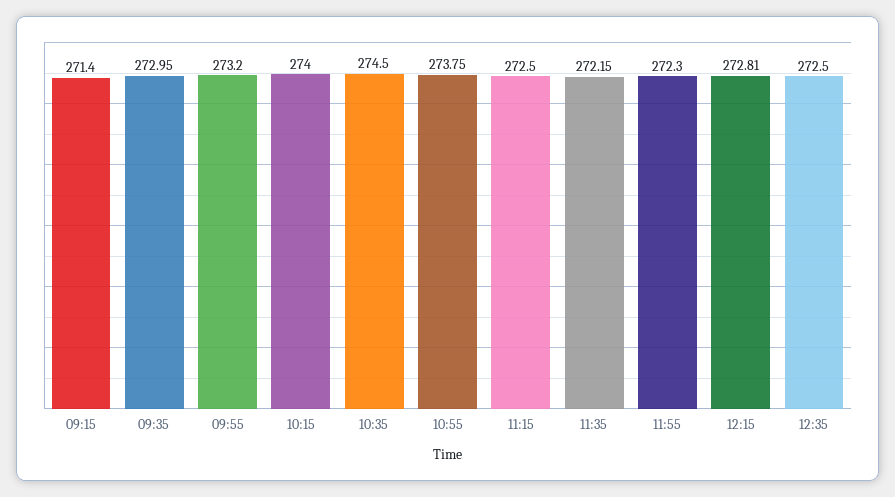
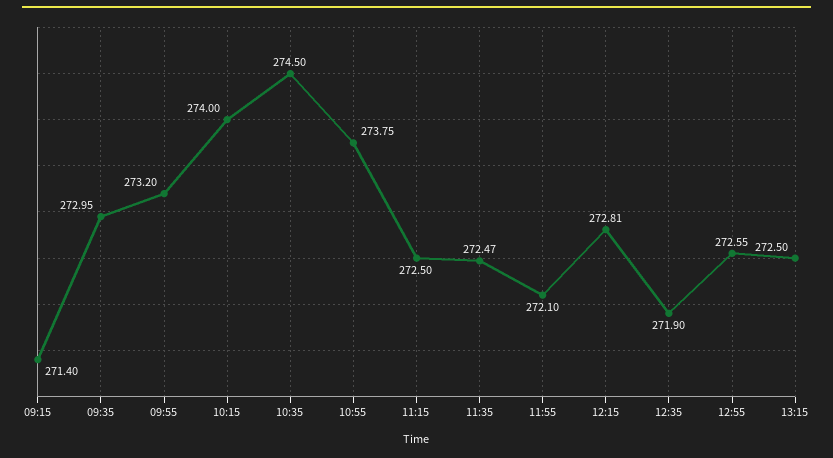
11:35: 272.15 -> 272.47
11:55: 272.3 -> 272.1
12:35: 272.5 -> 271.9
12:55: none -> 272.55
13:15: none -> 272.5

